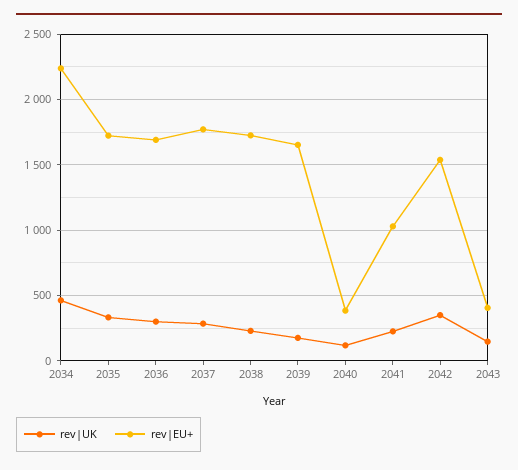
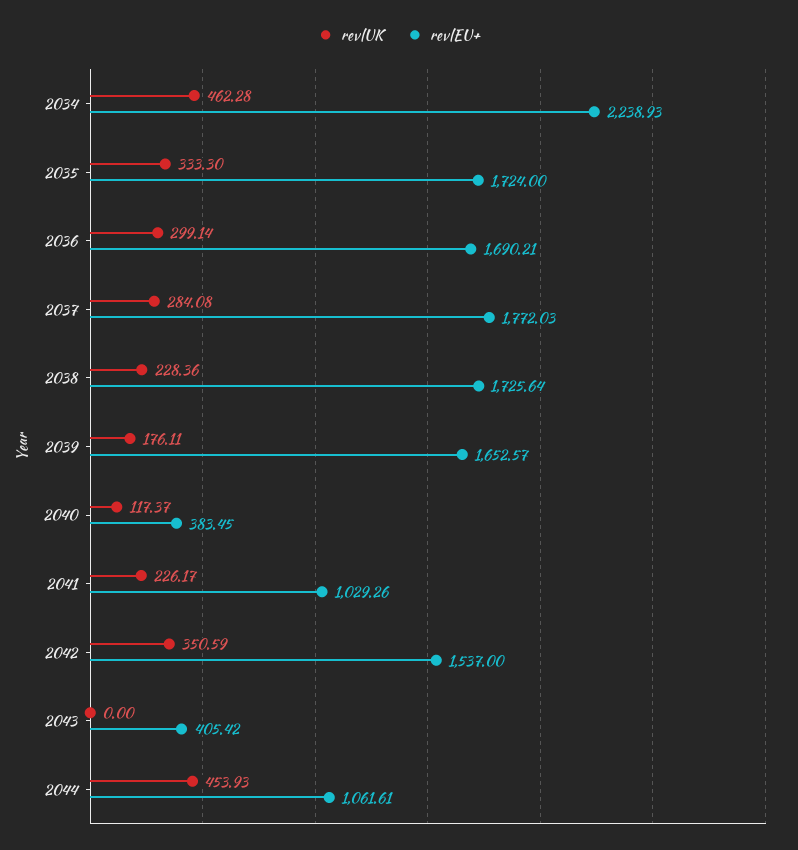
rev|UK, 2043: 150 -> 0
rev|UK, 2044: none -> 453.93
rev|EU+, 2044: none -> 1061.61

